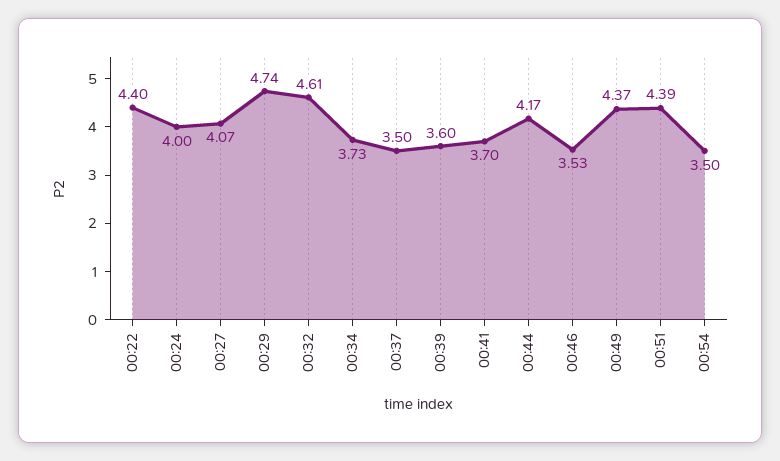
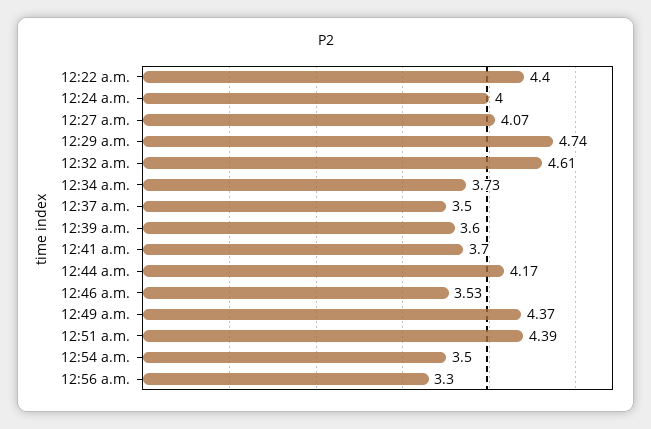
12:56 a.m.: none -> 3.3

